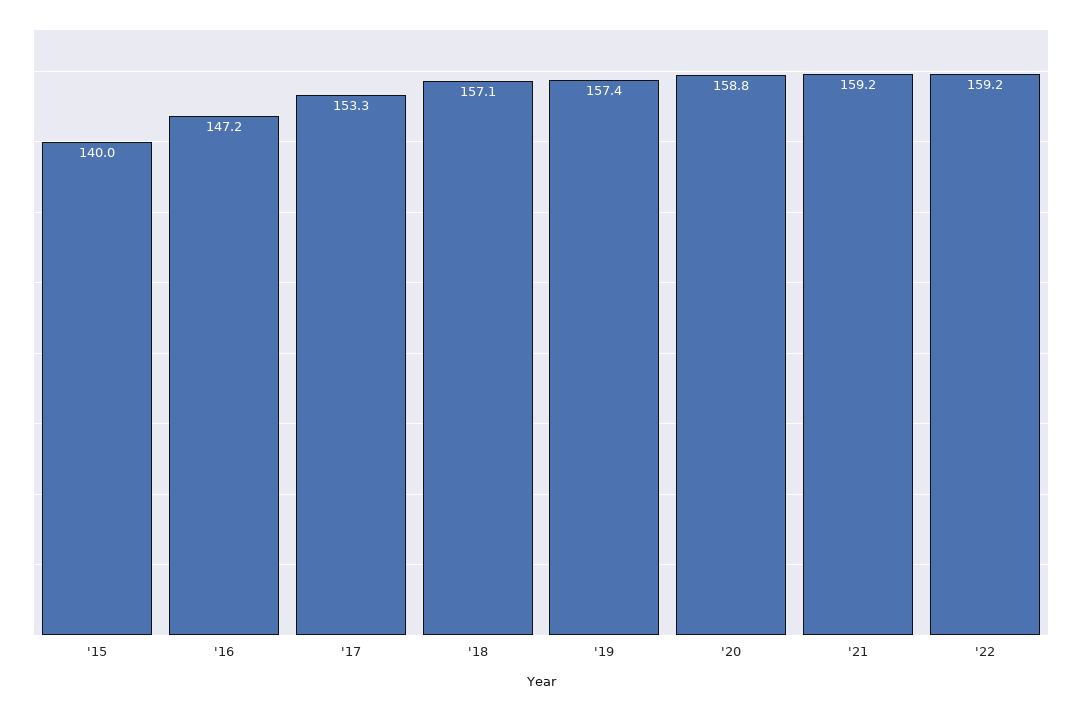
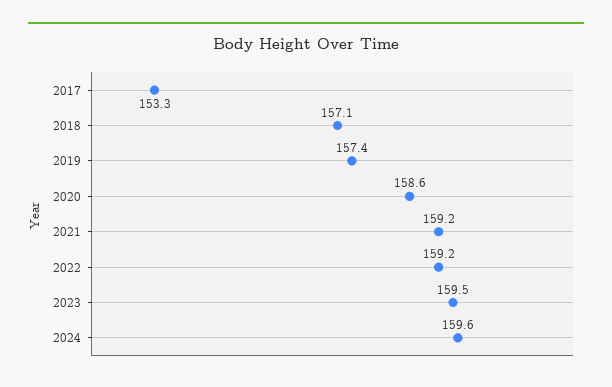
'15: 140 -> none
'16: 147.2 -> none
'20: 158.8 -> 158.6
2023: none -> 159.5
2024: none -> 159.6

